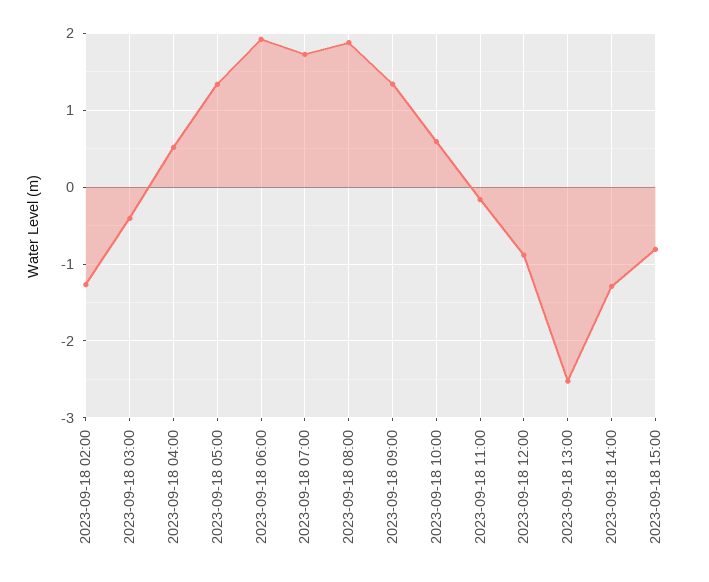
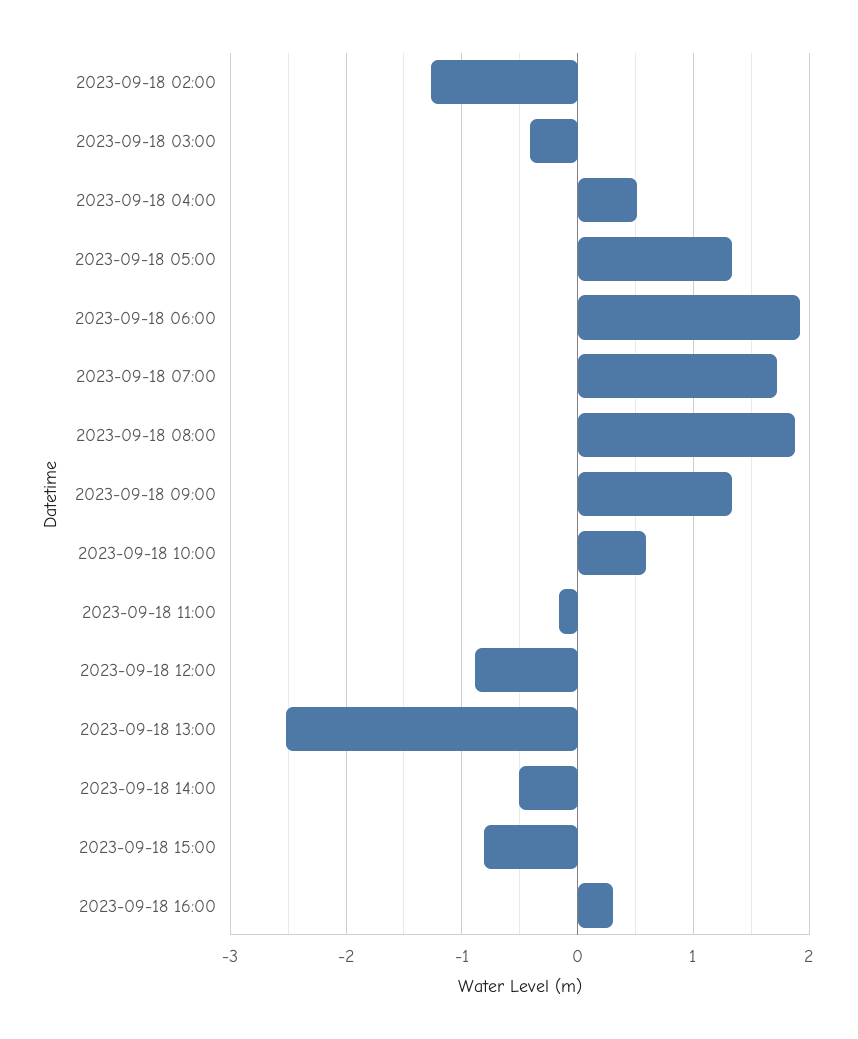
2023-09-18 14:00: -1.3 -> -0.5
2023-09-18 16:00: none -> 0.3

